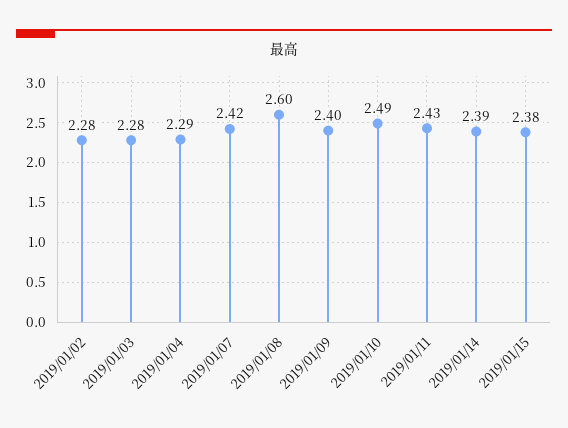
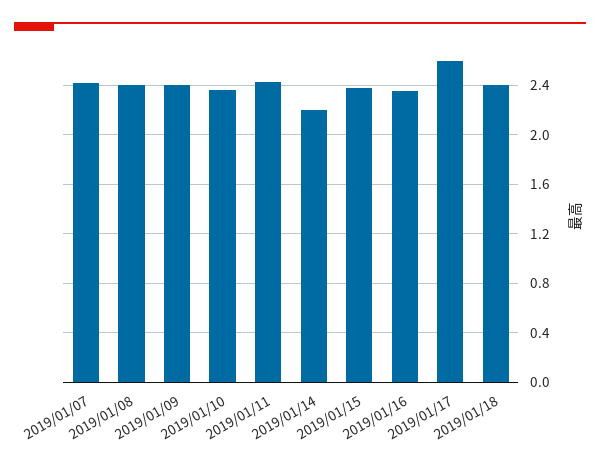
2019/01/02: 2.28 -> none
2019/01/03: 2.28 -> none
2019/01/04: 2.29 -> none
2019/01/08: 2.6 -> 2.4
2019/01/10: 2.49 -> 2.35
2019/01/14: 2.39 -> 2.2
2019/01/16: none -> 2.35
2019/01/17: none -> 2.6
2019/01/18: none -> 2.4

